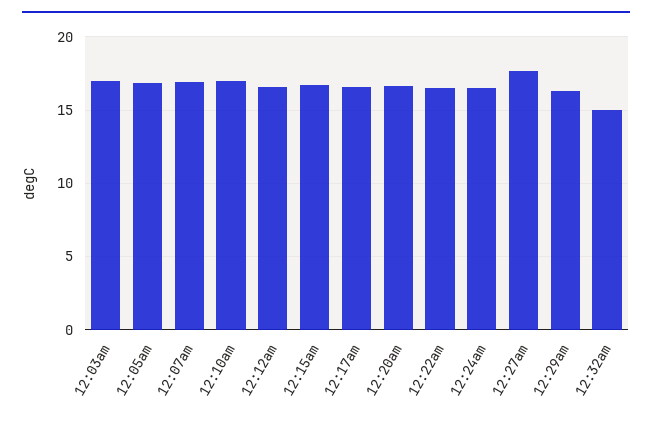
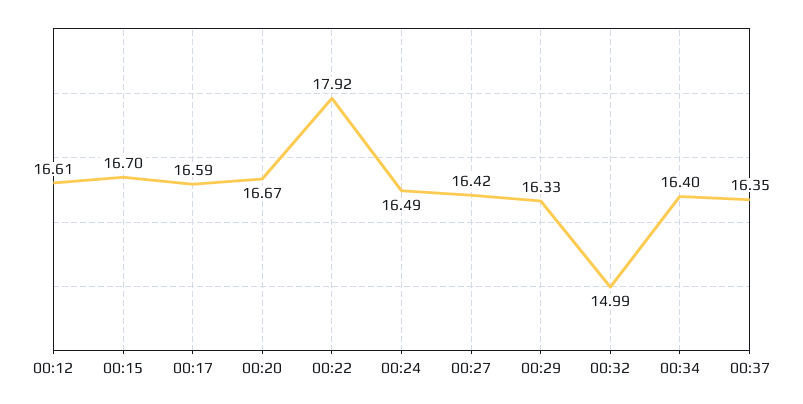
12:03am: 17 -> none
12:05am: 17 -> none
12:07am: 17 -> none
12:10am: 17 -> none
12:22am: 16.5 -> 17.92
12:27am: 17.5 -> 16.42
00:34: none -> 16.4
00:37: none -> 16.35

